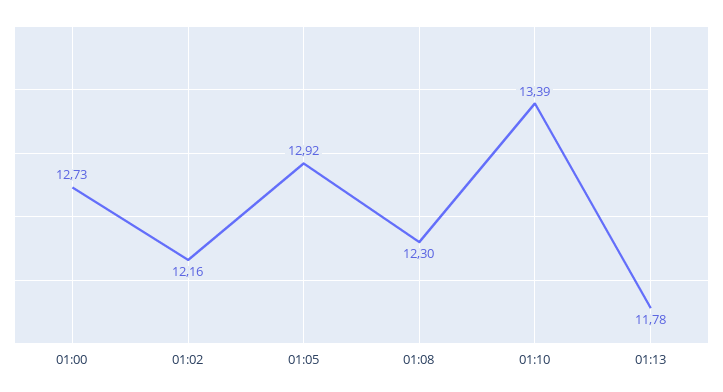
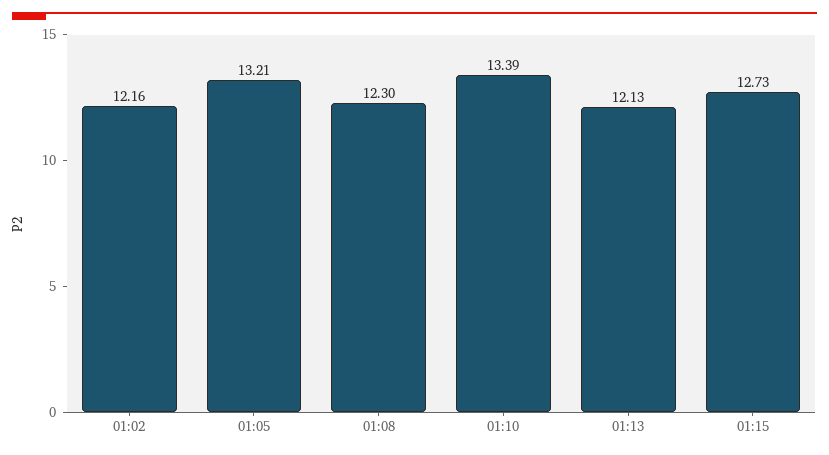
01:00: 12.73 -> none
01:05: 12.92 -> 13.21
01:13: 11.78 -> 12.13
01:15: none -> 12.73

